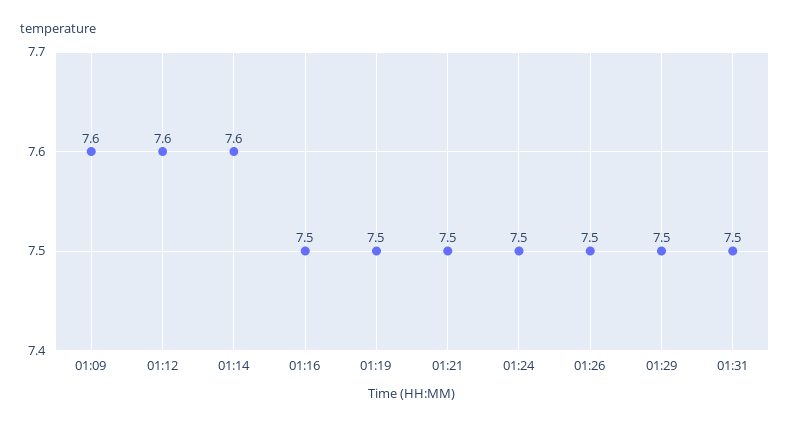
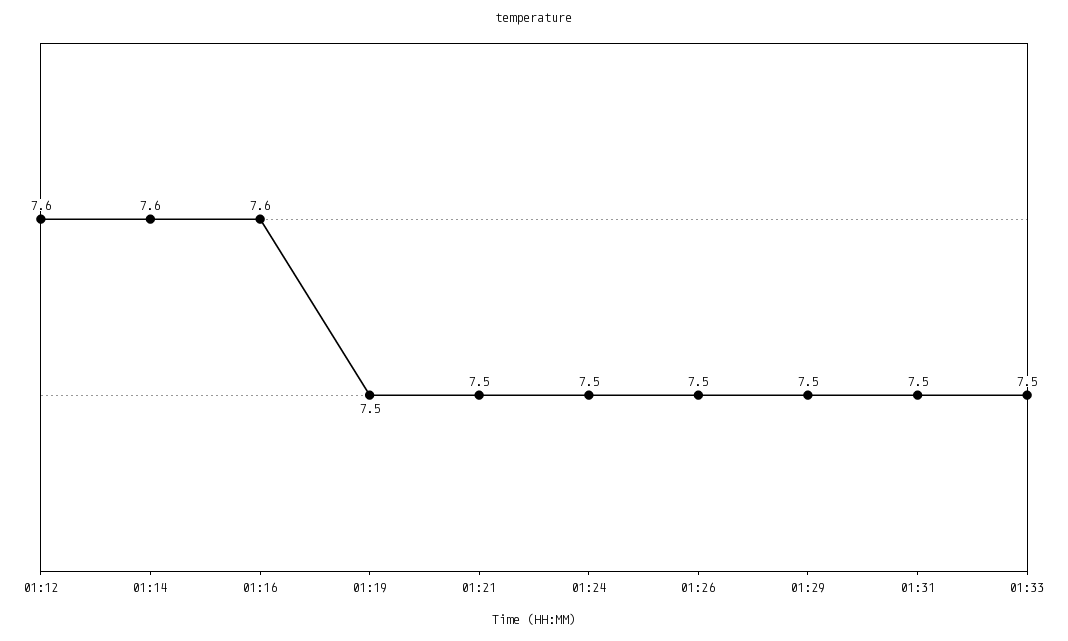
01:09: 7.6 -> none
01:16: 7.5 -> 7.6
01:33: none -> 7.5

